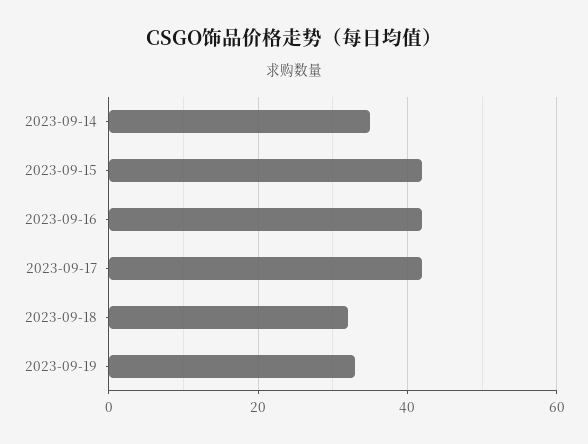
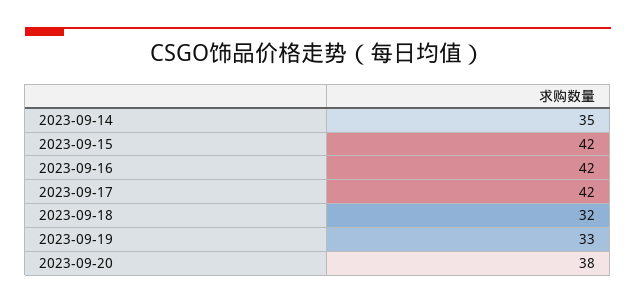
2023-09-20: none -> 38

